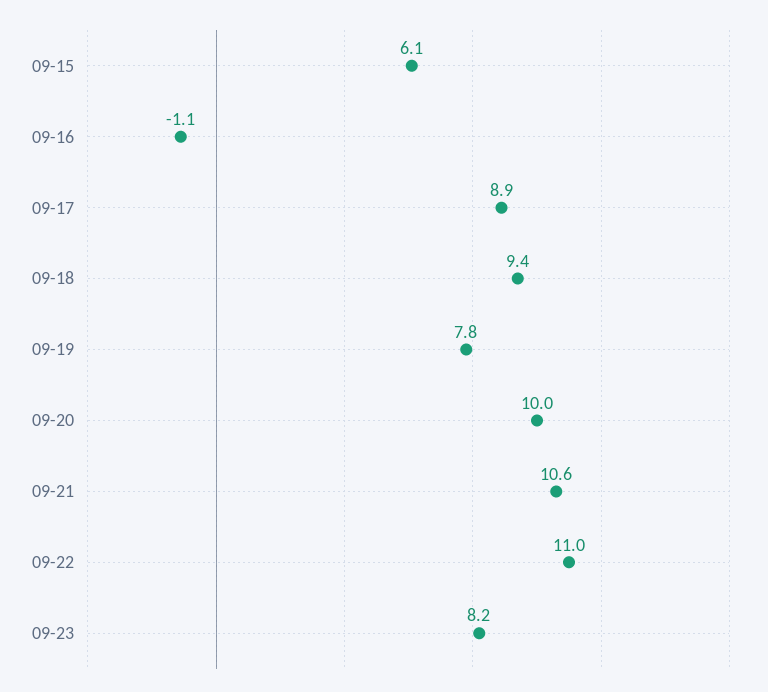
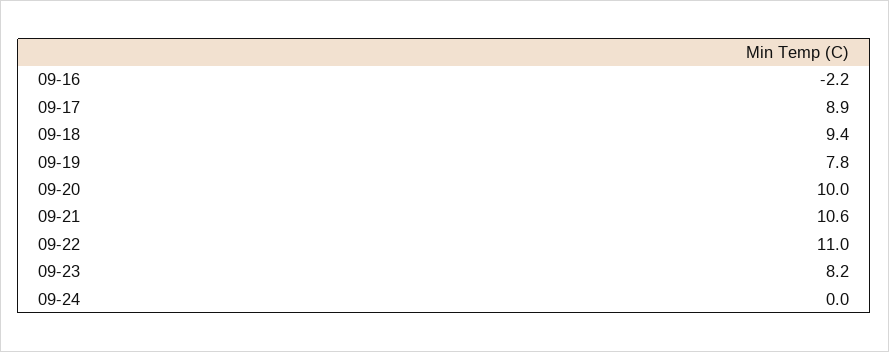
09-15: 6.1 -> none
09-16: -1.1 -> -2.2
09-24: none -> 0

